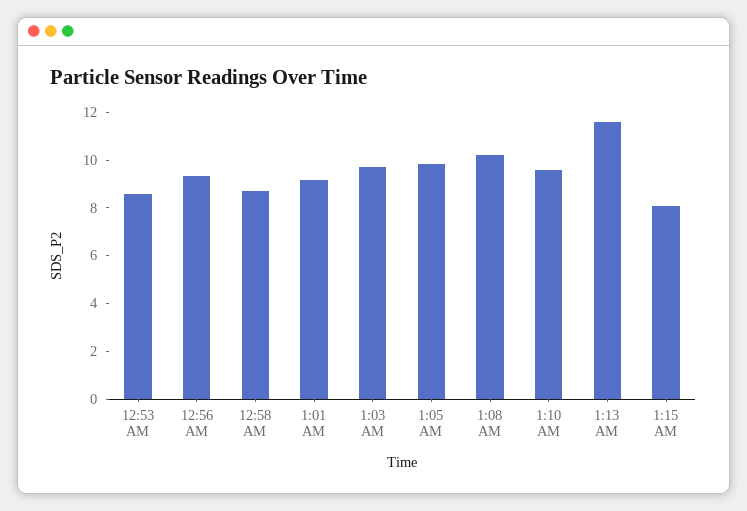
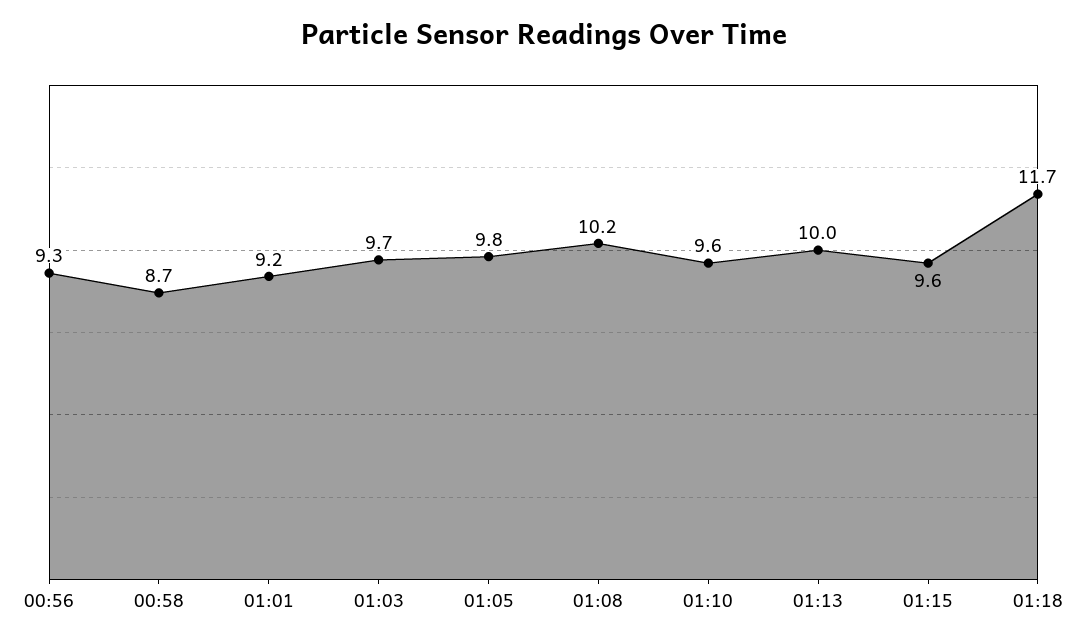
12:53 AM: 8.5 -> none
1:13 AM: 11.5 -> 10
1:15 AM: 8 -> 9.6
01:18: none -> 11.7

